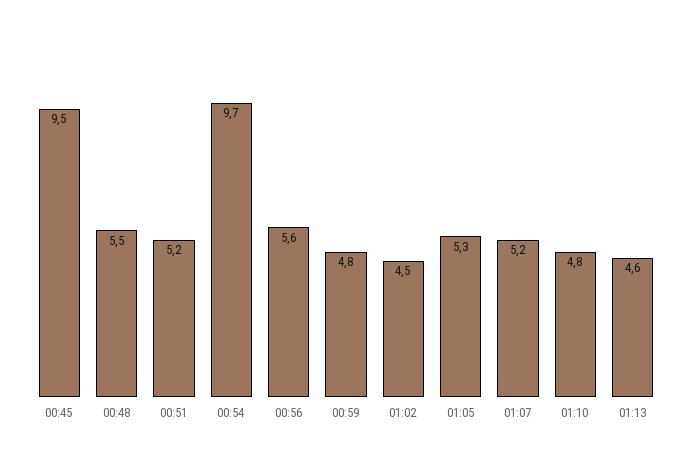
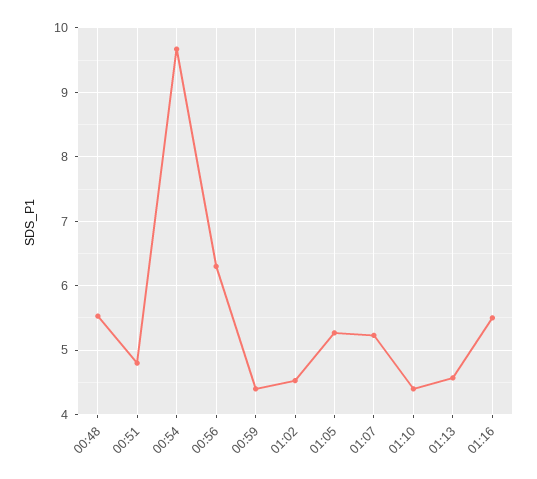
00:45: 9.5 -> none
00:51: 5.2 -> 4.8
00:56: 5.6 -> 6.3
00:59: 4.8 -> 4.4
01:10: 4.8 -> 4.4
01:16: none -> 5.5

